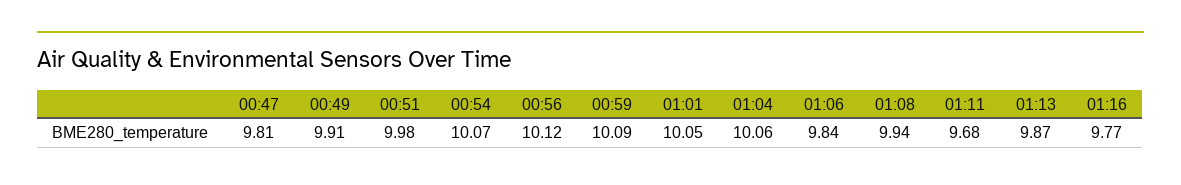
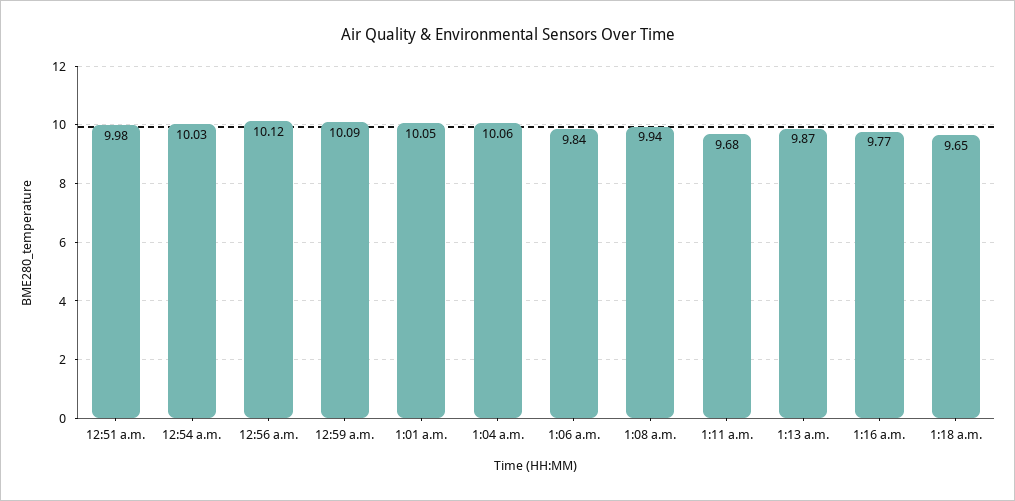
00:47: 9.81 -> none
00:49: 9.91 -> none
00:54: 10.07 -> 10.03
1:18 a.m.: none -> 9.65

